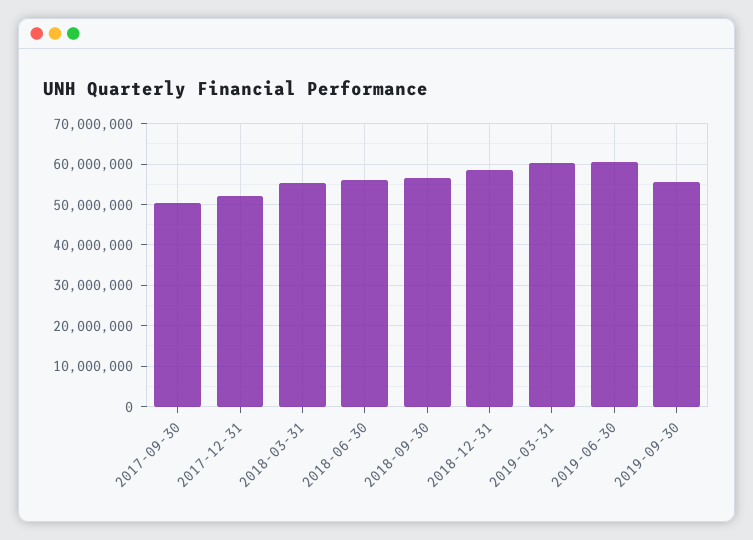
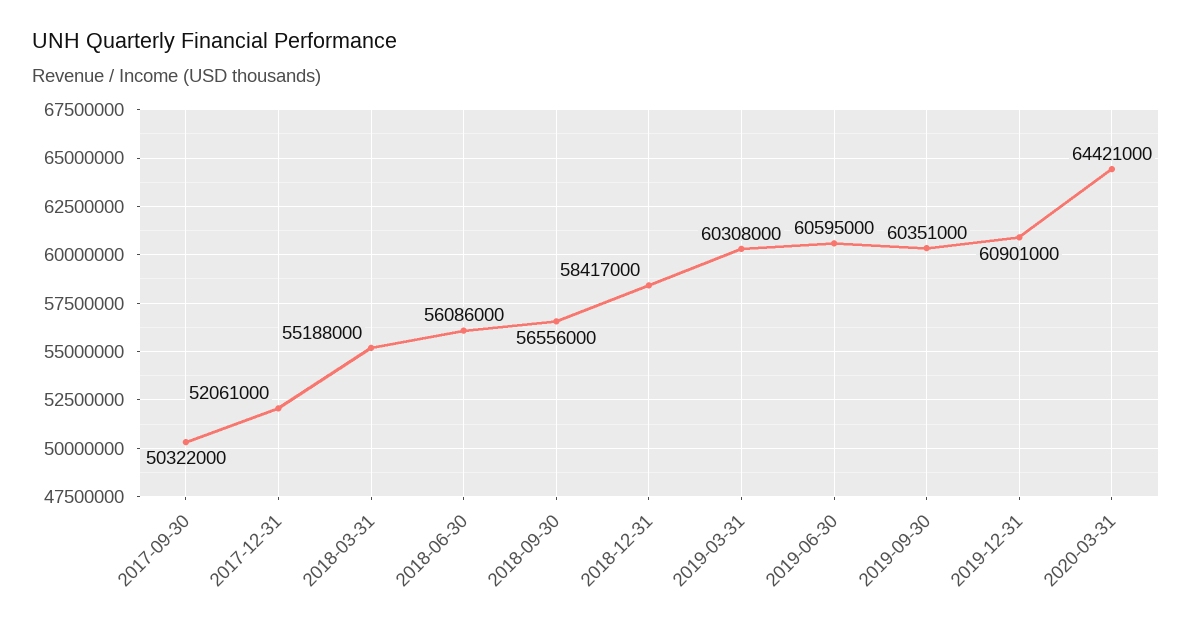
2019-09-30: 56000000 -> 60351000
2019-12-31: none -> 60901000
2020-03-31: none -> 64421000

